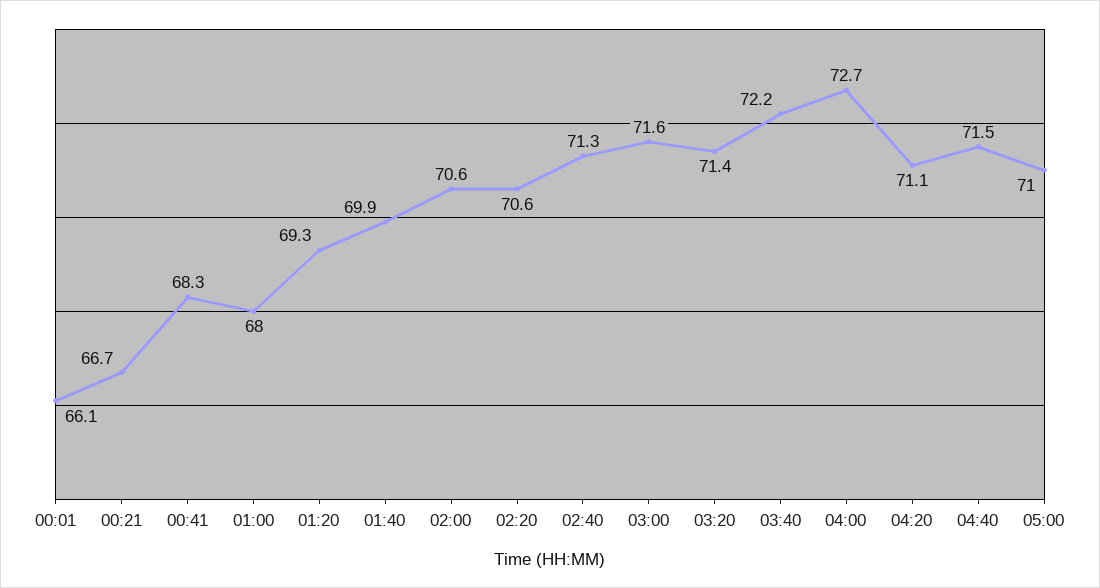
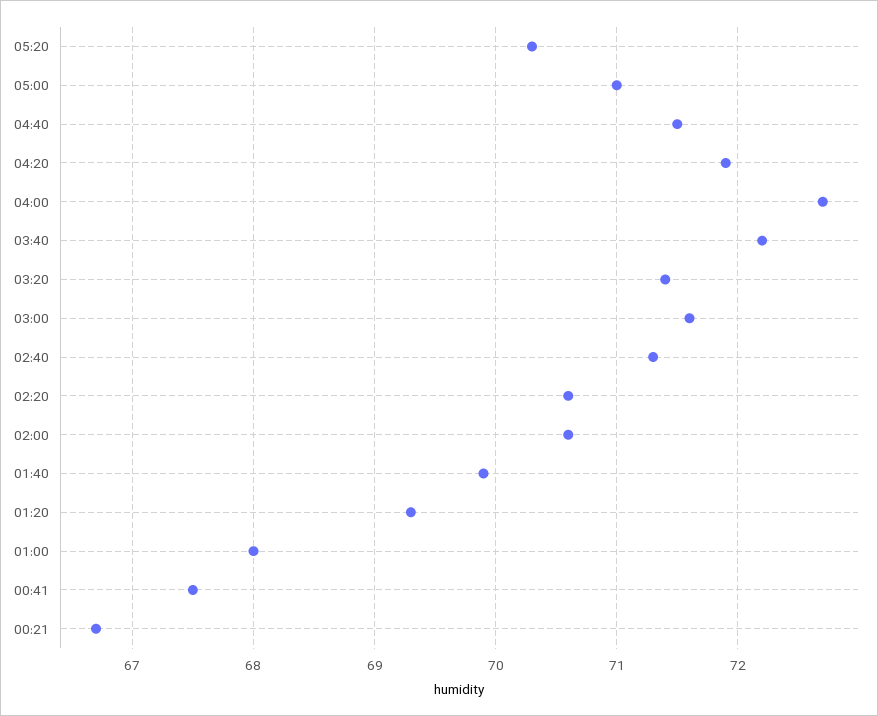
00:01: 66.1 -> none
00:41: 68.3 -> 67.5
04:20: 71.1 -> 71.9
05:20: none -> 70.3

